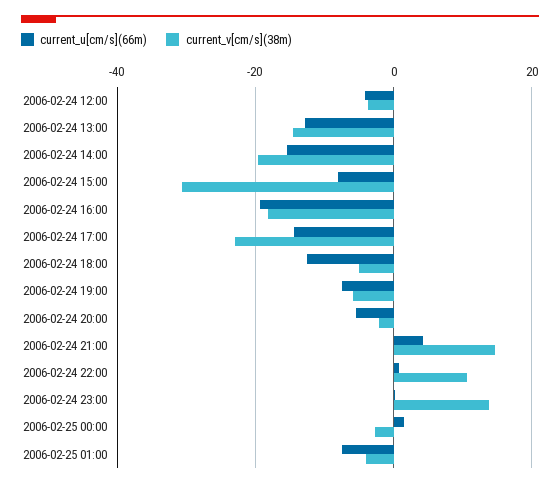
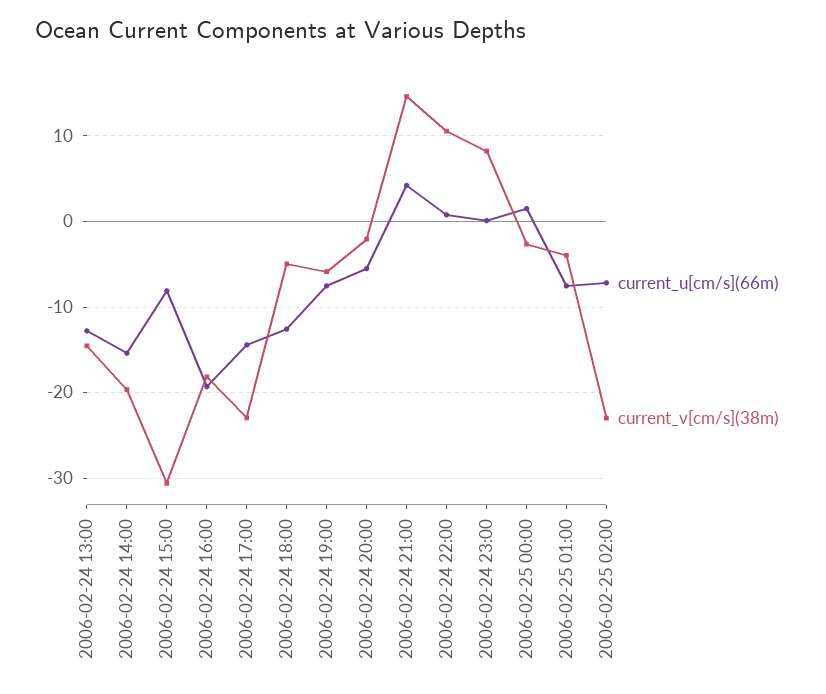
current_u[cm/s](66m), 2006-02-24 12:00: -4 -> none
current_v[cm/s](38m), 2006-02-24 12:00: -4 -> none
current_v[cm/s](38m), 2006-02-24 23:00: 14 -> 8
current_u[cm/s](66m), 2006-02-25 02:00: none -> -7
current_v[cm/s](38m), 2006-02-25 02:00: none -> -23

